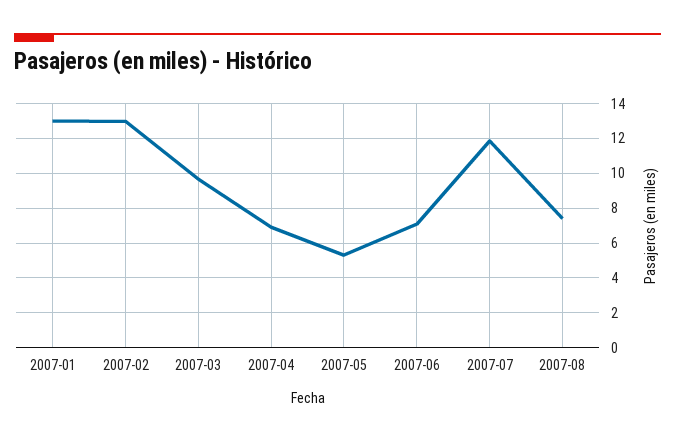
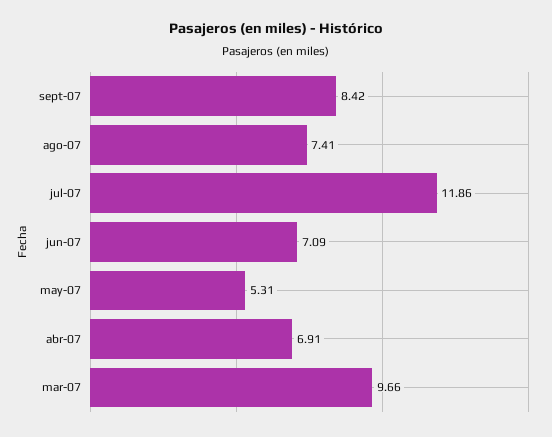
2007-01: 13 -> none
2007-02: 13 -> none
sept-07: none -> 8.42

